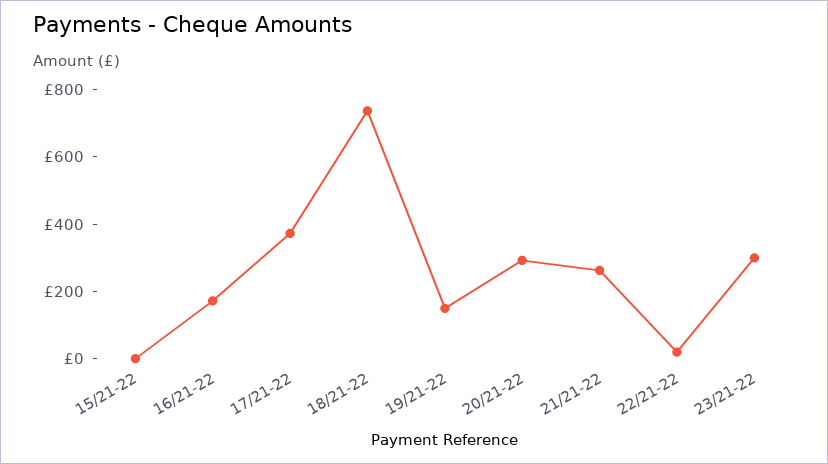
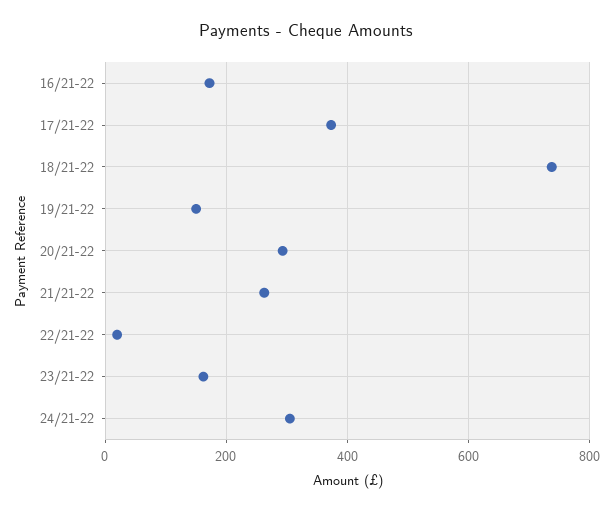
15/21-22: 0 -> none
23/21-22: 300 -> 160
24/21-22: none -> 300

